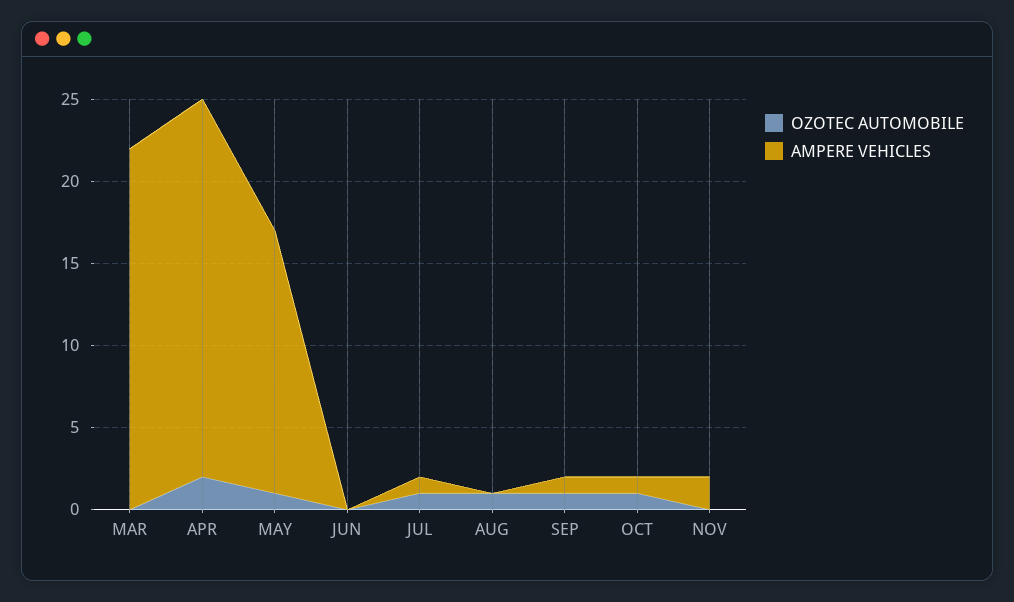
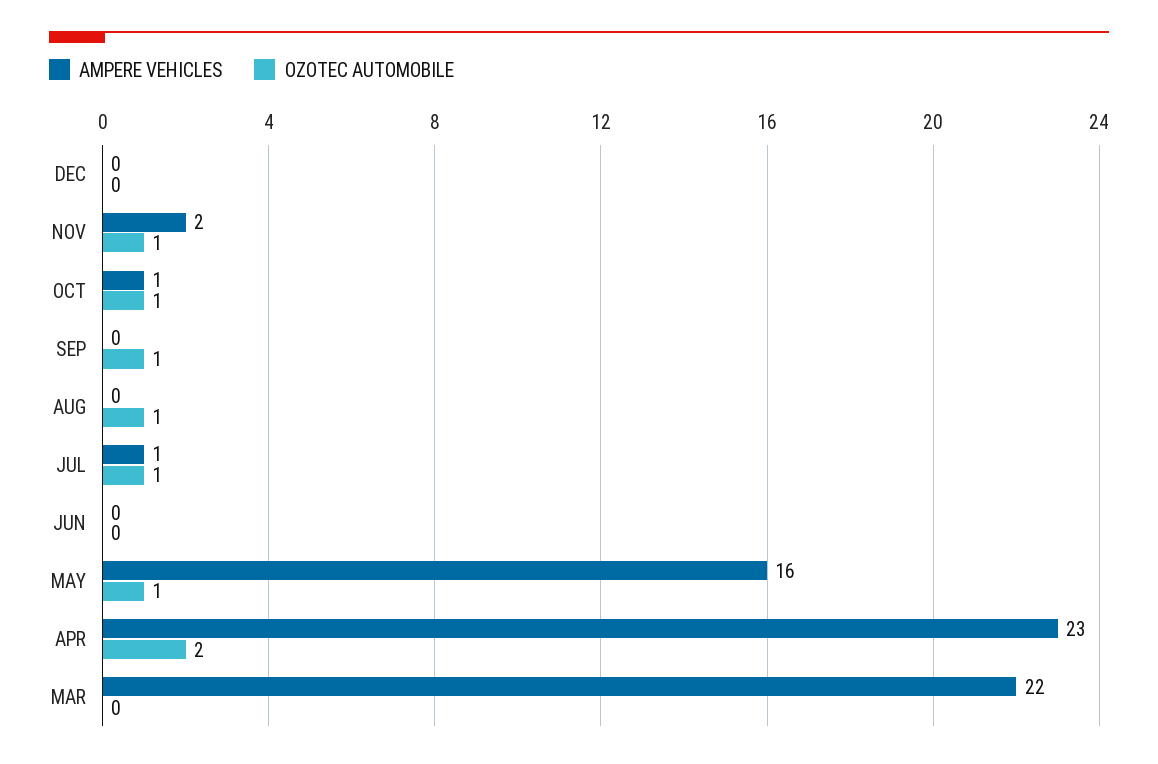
AMPERE VEHICLES, SEP: 1 -> 0
OZOTEC AUTOMOBILE, NOV: 0 -> 1
AMPERE VEHICLES, DEC: none -> 0
OZOTEC AUTOMOBILE, DEC: none -> 0

